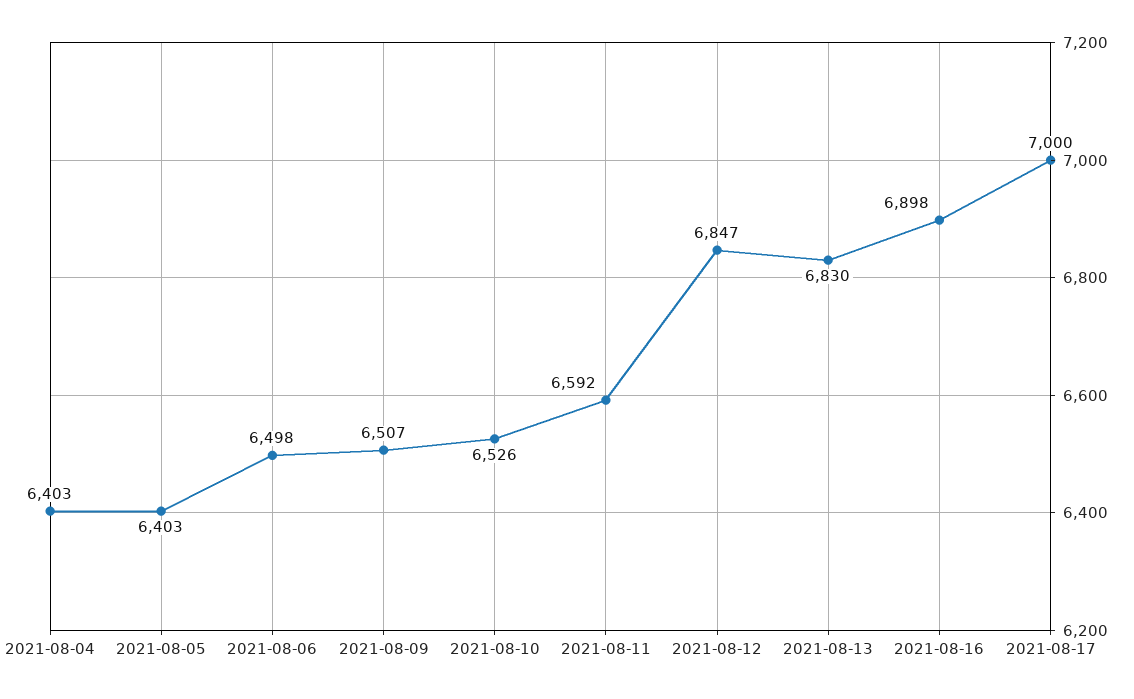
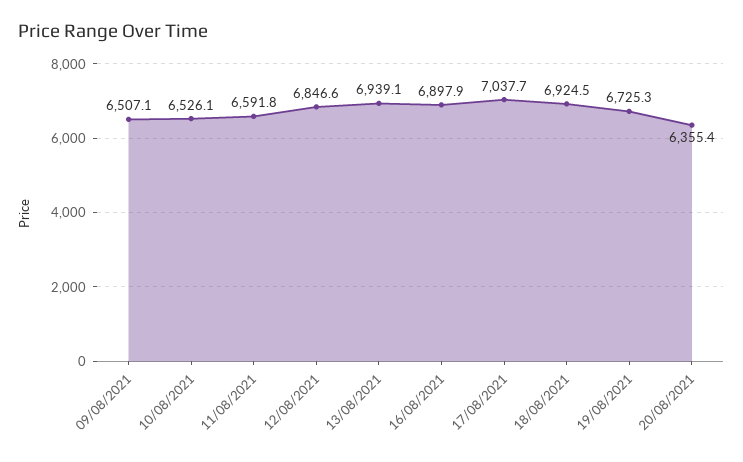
2021-08-04: 6403 -> none
2021-08-05: 6403 -> none
2021-08-06: 6498 -> none
2021-08-13: 6830 -> 6939.1
2021-08-17: 7000 -> 7037.7
18/08/2021: none -> 6924.5
19/08/2021: none -> 6725.3
20/08/2021: none -> 6355.4

